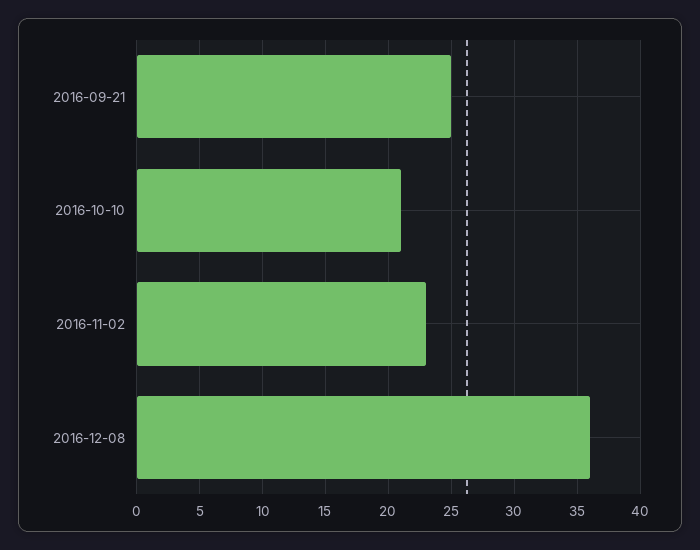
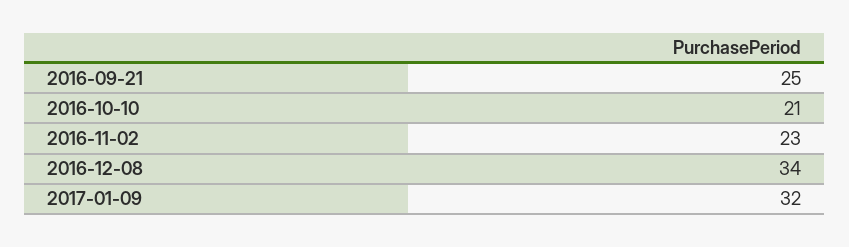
2016-12-08: 36 -> 34
2017-01-09: none -> 32

